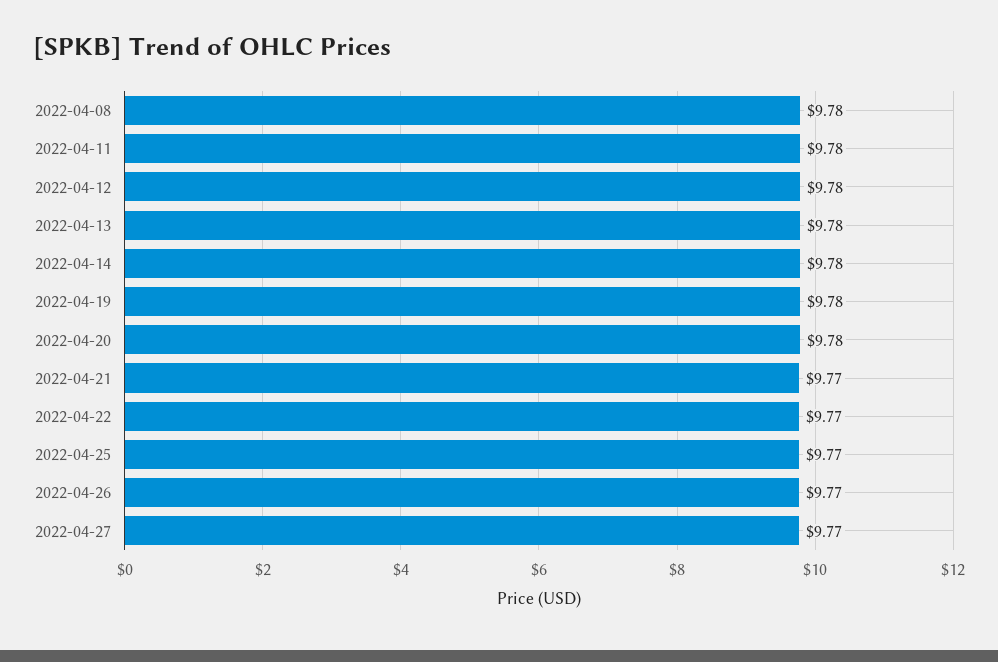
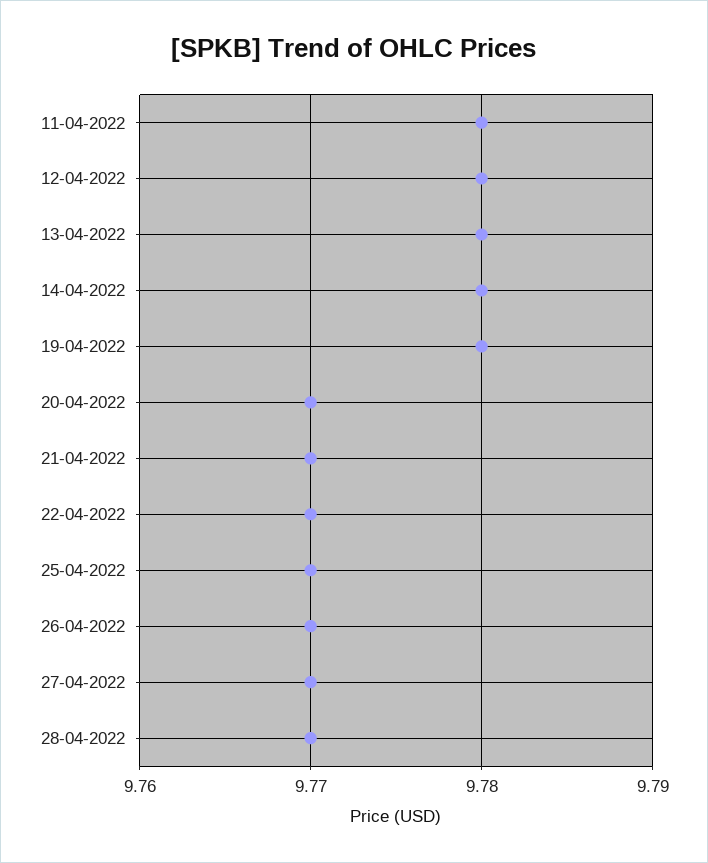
2022-04-08: 9.78 -> none
2022-04-20: 9.78 -> 9.77
28-04-2022: none -> 9.77

